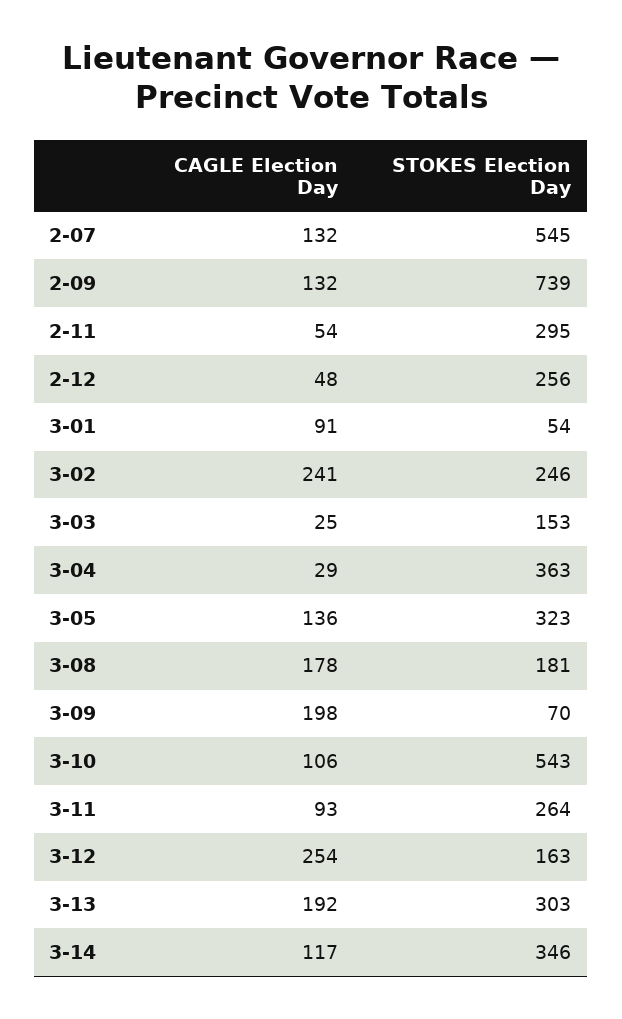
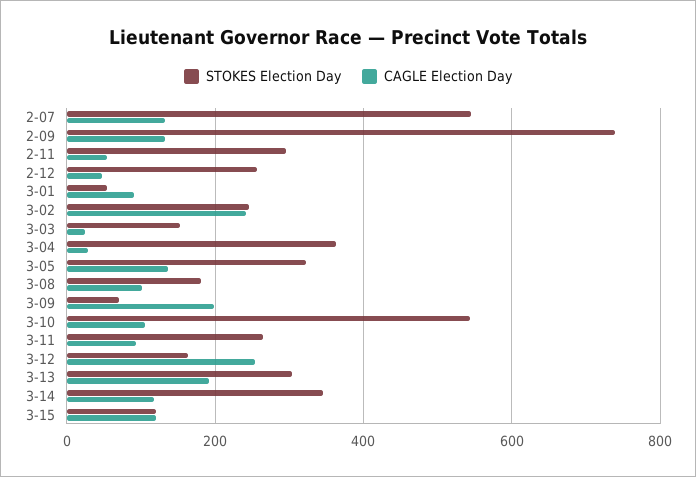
CAGLE Election Day, 3-08: 178 -> 100
STOKES Election Day, 3-15: none -> 120
CAGLE Election Day, 3-15: none -> 120

